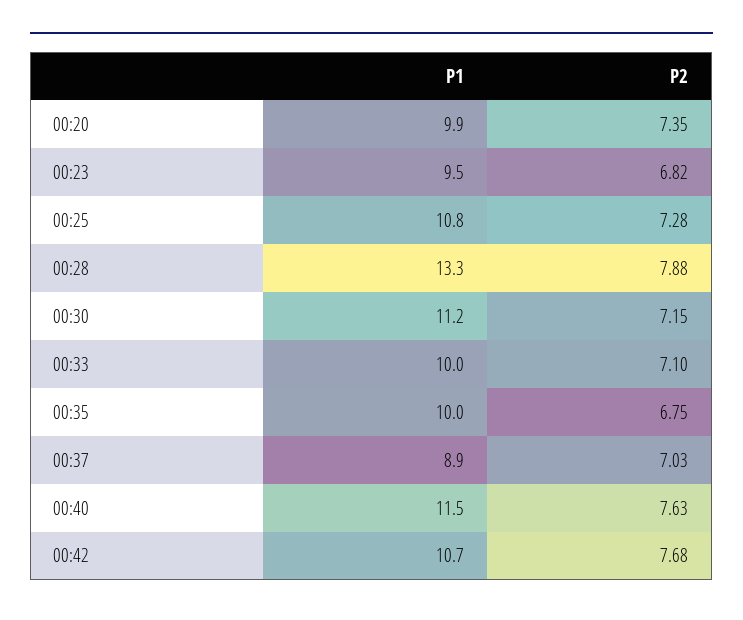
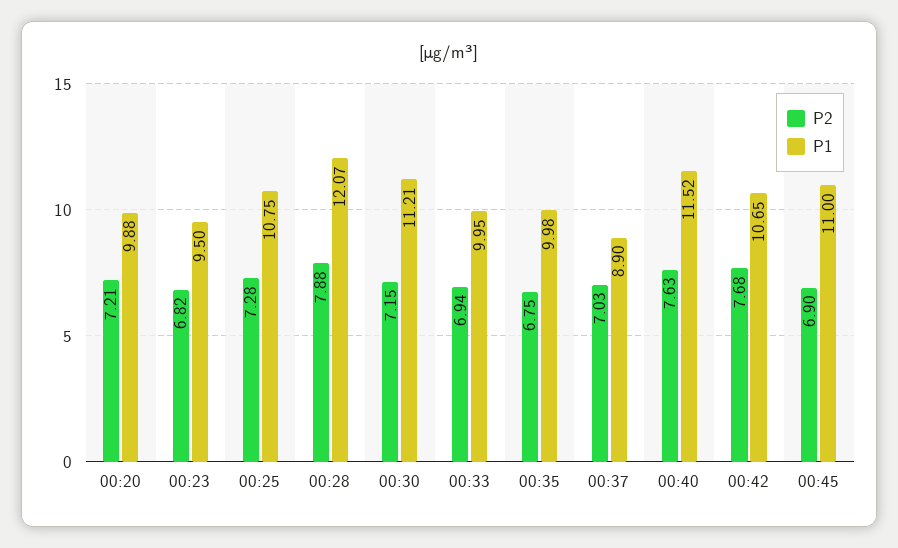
P2, 00:20: 7.35 -> 7.21
P1, 00:28: 13.3 -> 12.07
P2, 00:33: 7.1 -> 6.94
P2, 00:45: none -> 6.9
P1, 00:45: none -> 11

